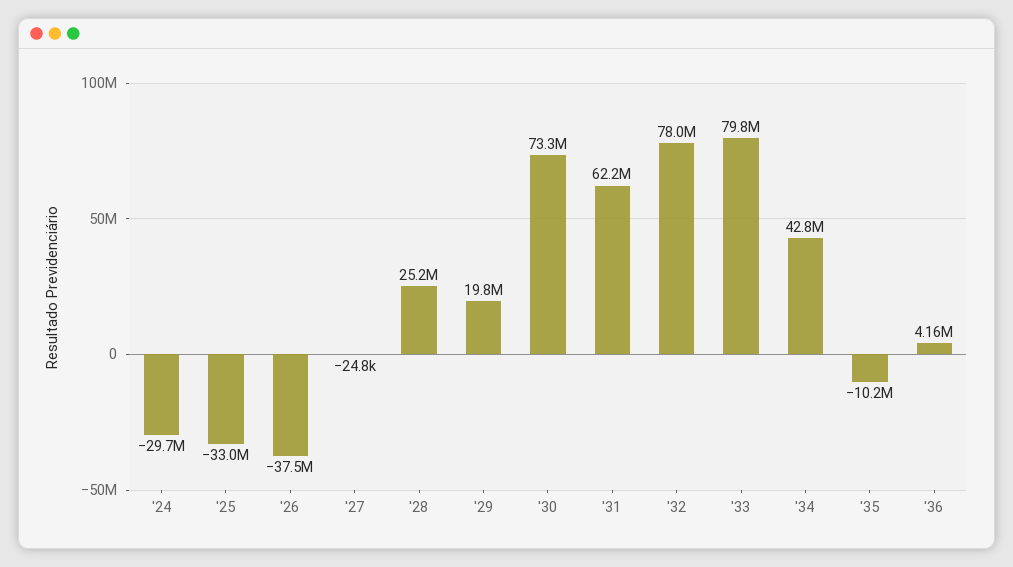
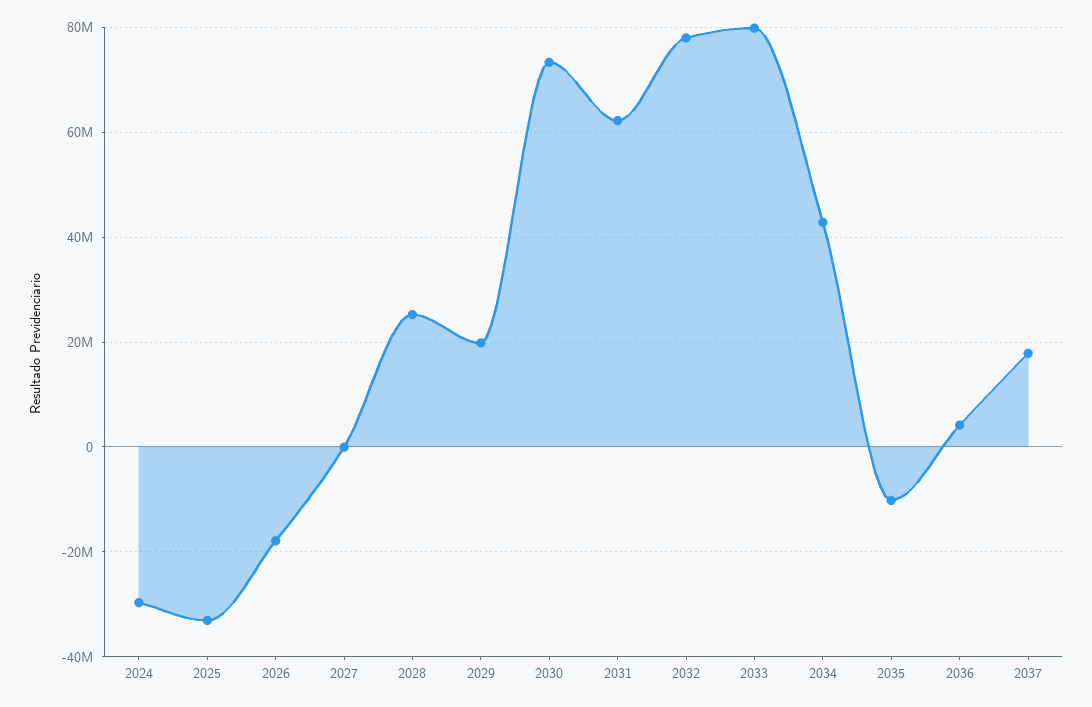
'26: -37500000 -> -18000000
2037: none -> 18000000

